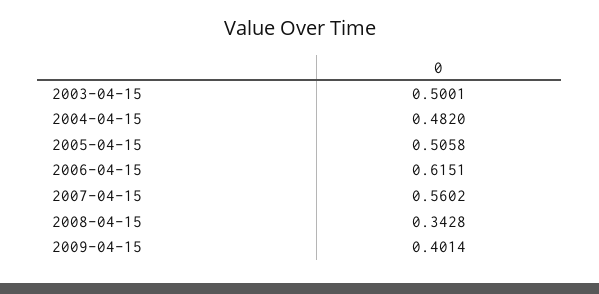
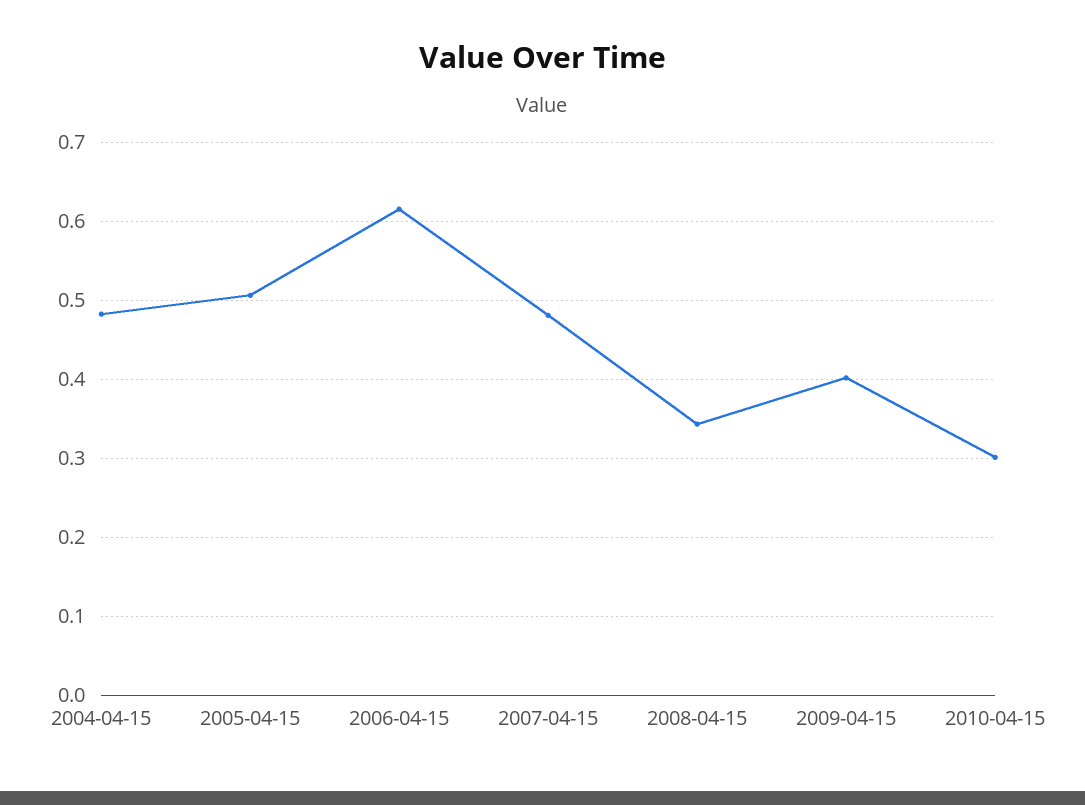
2003-04-15: 0.5001 -> none
2007-04-15: 0.5602 -> 0.48
2010-04-15: none -> 0.3

